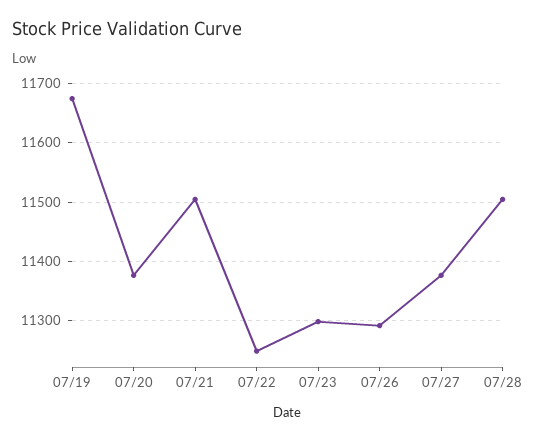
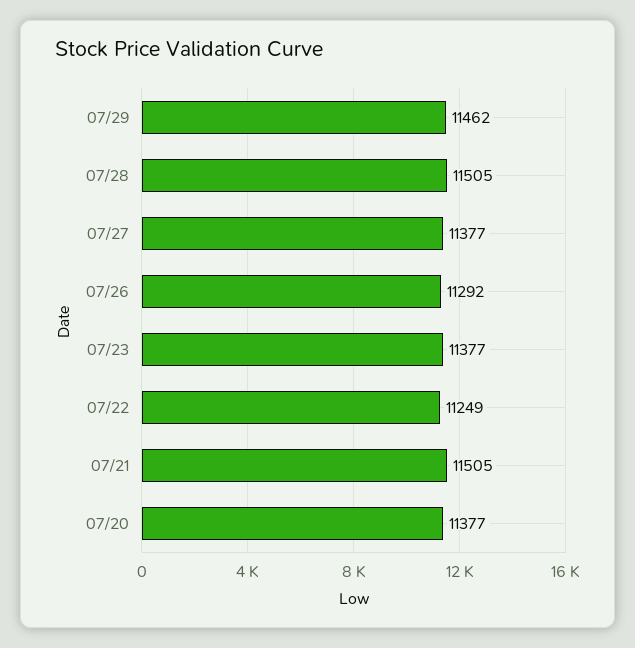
07/19: 11680 -> none
07/23: 11300 -> 11377
07/29: none -> 11462

